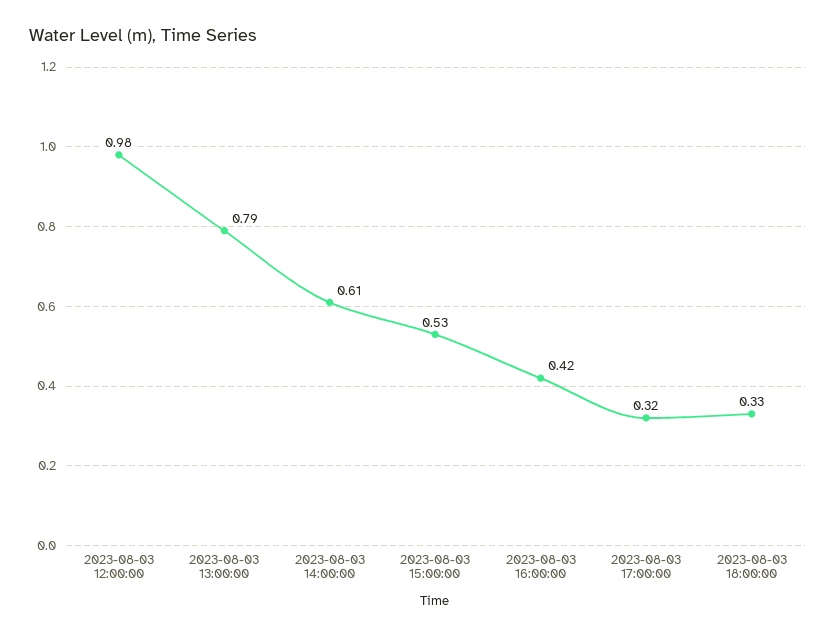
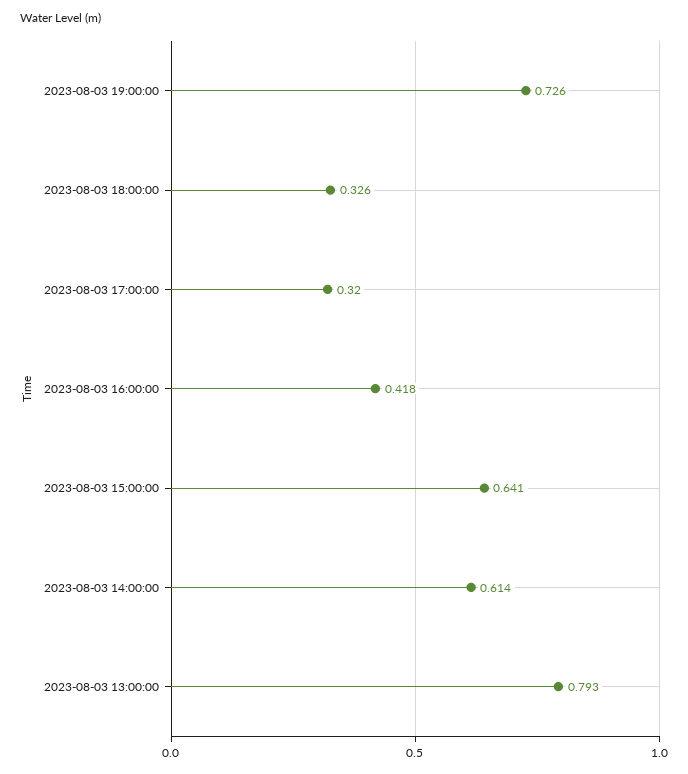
2023-08-03 12:00:00: 0.98 -> none
2023-08-03 15:00:00: 0.53 -> 0.641
2023-08-03 19:00:00: none -> 0.726

